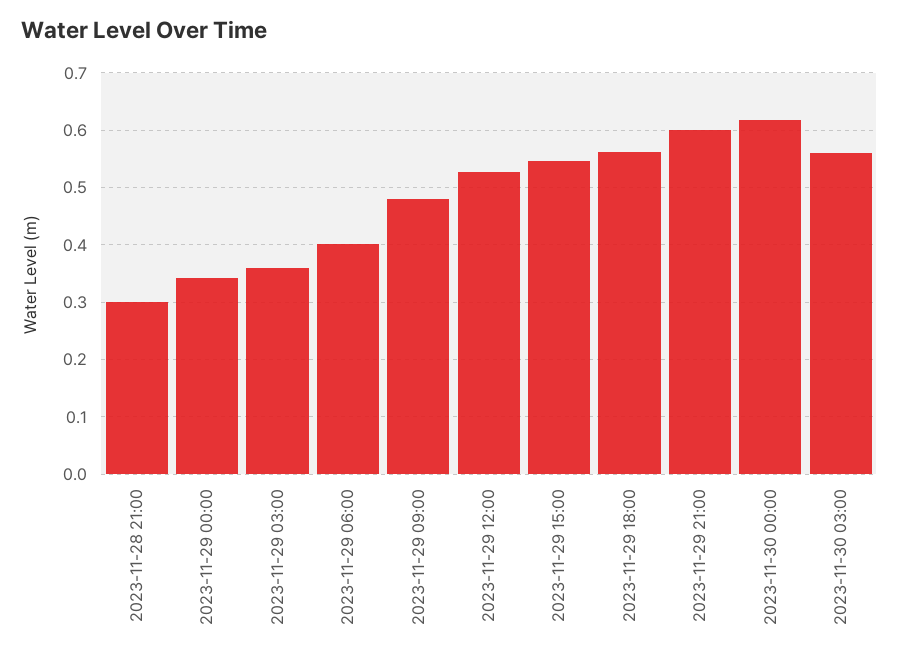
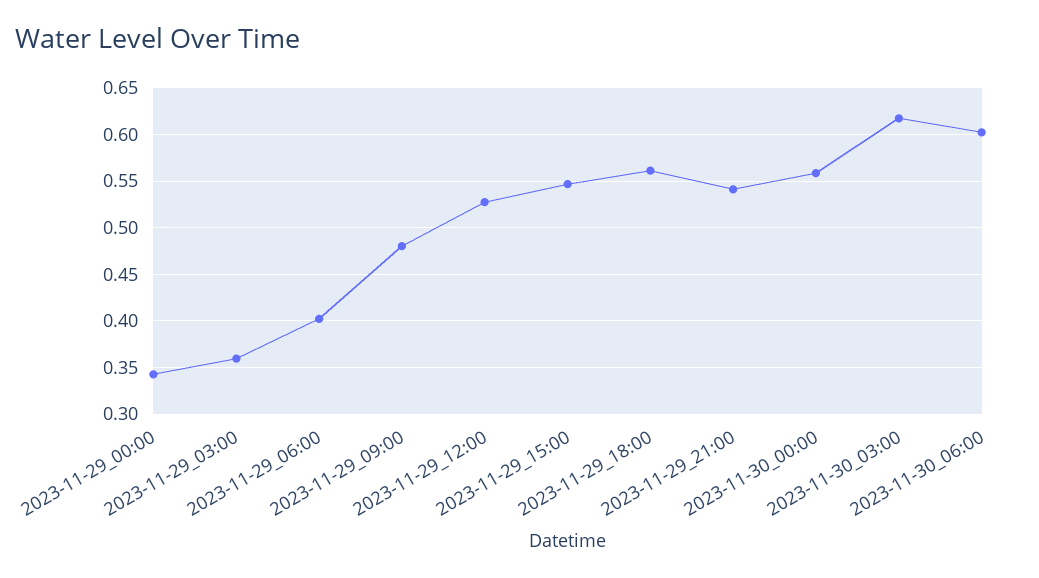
2023-11-28 21:00: 0.3 -> none
2023-11-29 21:00: 0.6 -> 0.54
2023-11-30 00:00: 0.62 -> 0.56
2023-11-30 03:00: 0.56 -> 0.62
2023-11-30_06:00: none -> 0.6

